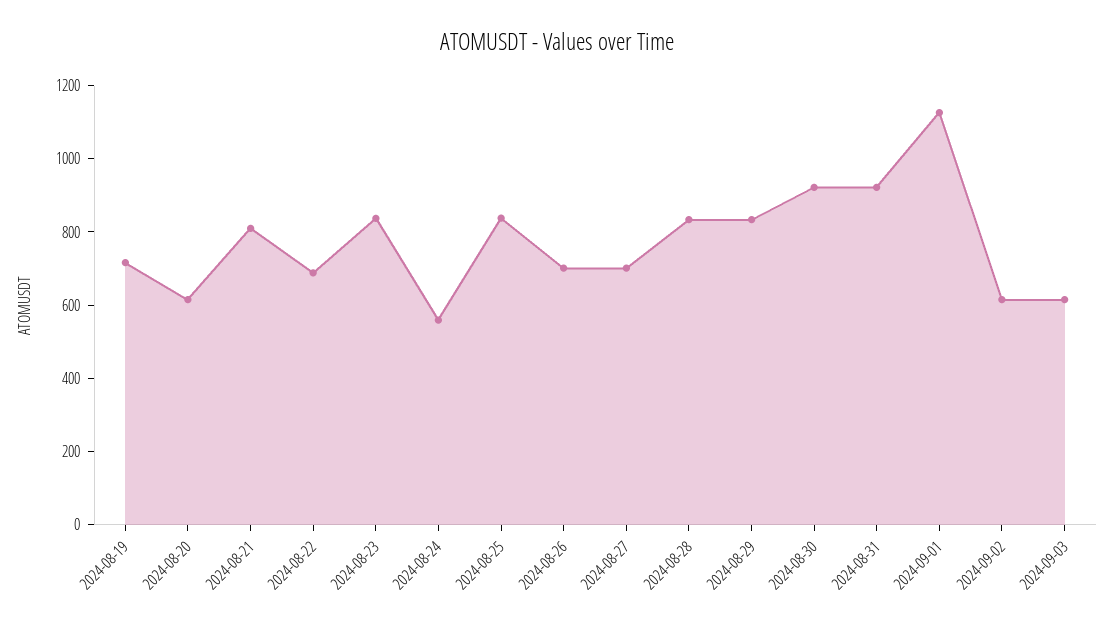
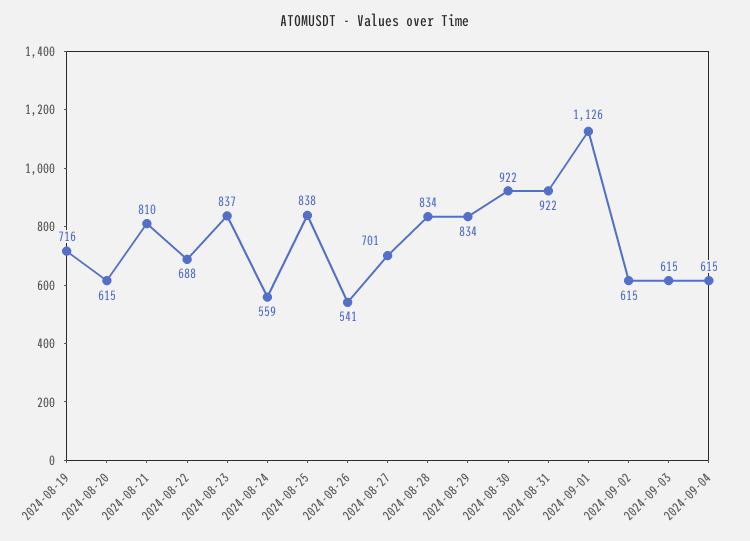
2024-08-26: 700 -> 541
2024-09-04: none -> 615

